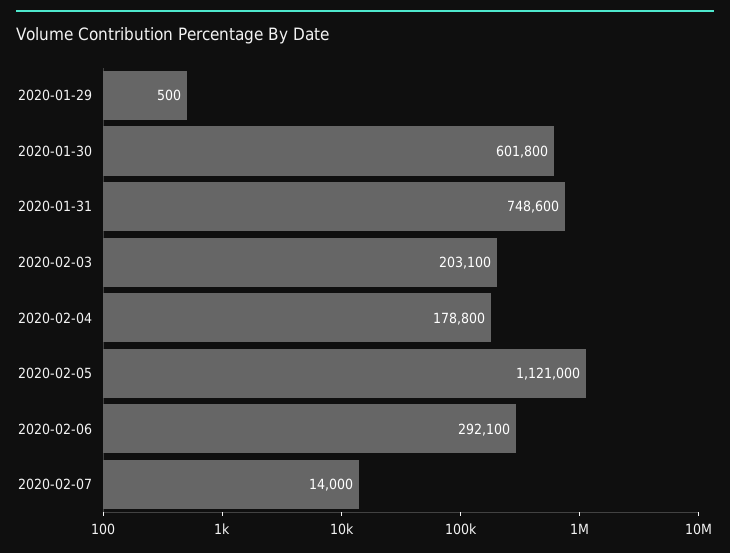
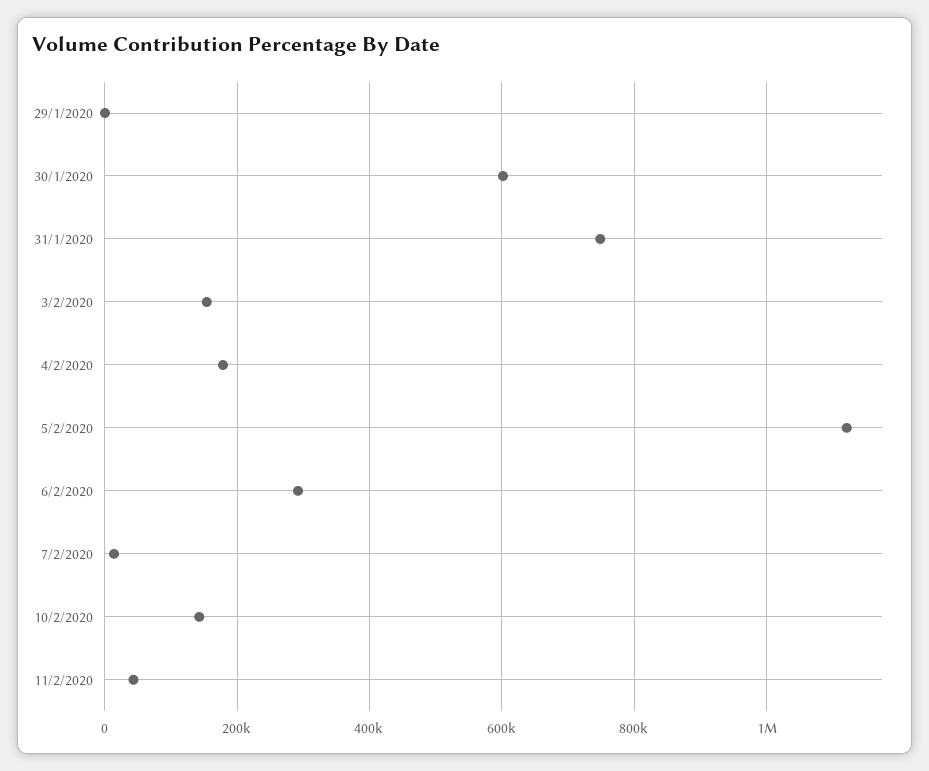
2020-02-03: 203100 -> 160000
10/2/2020: none -> 140000
11/2/2020: none -> 40000

